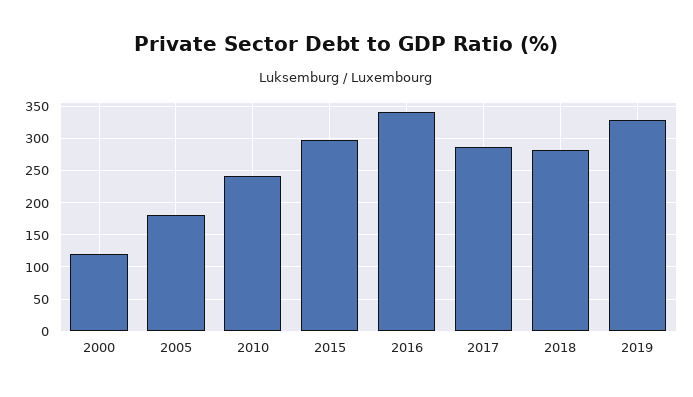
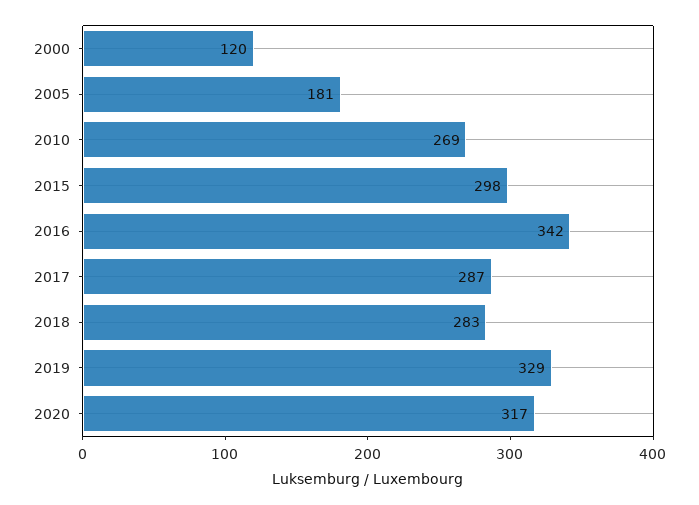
2010: 240 -> 269
2020: none -> 317

